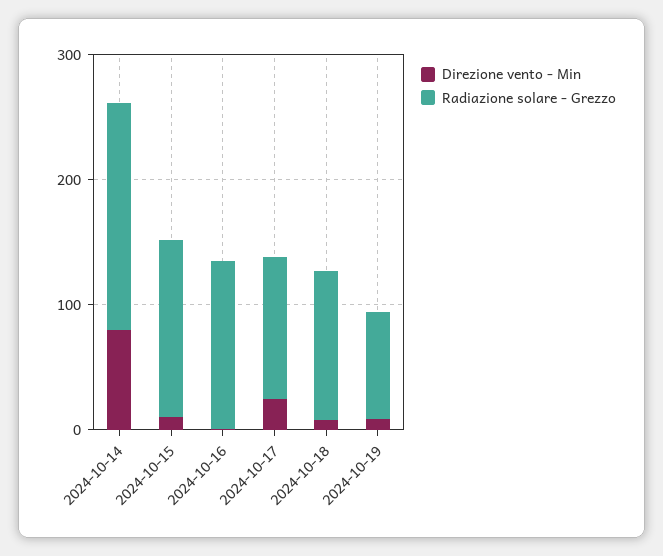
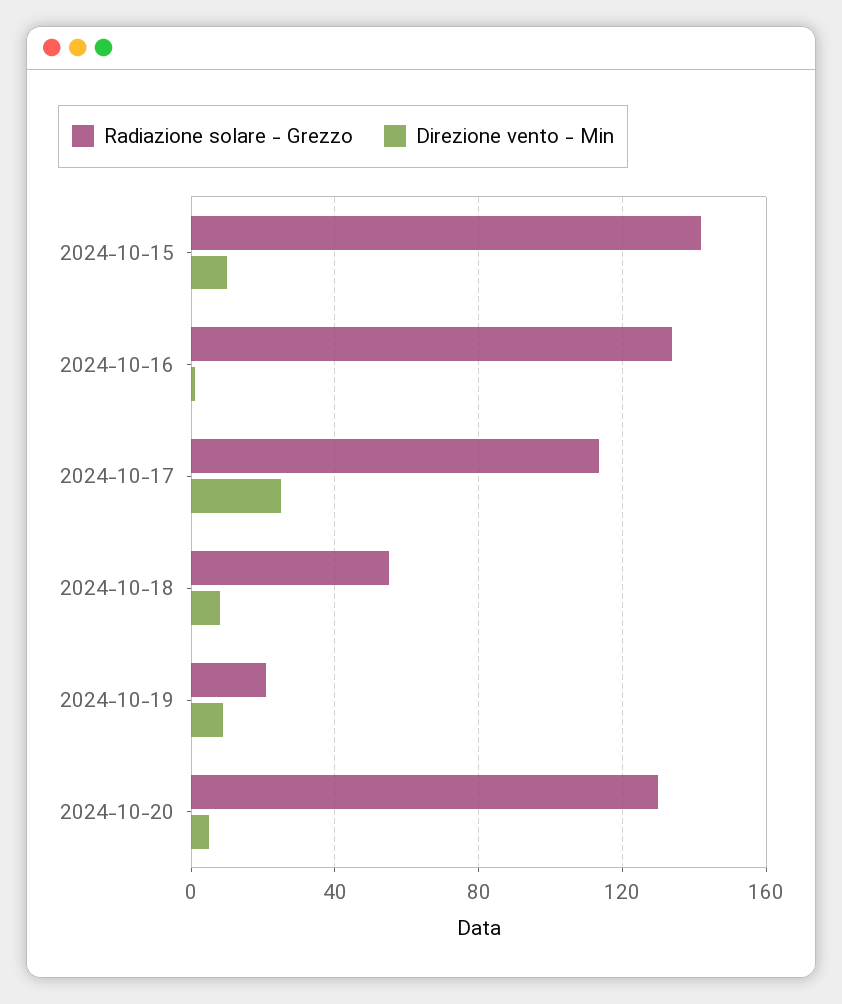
Direzione vento - Min, 2024-10-14: 80 -> none
Radiazione solare - Grezzo, 2024-10-14: 180 -> none
Radiazione solare - Grezzo, 2024-10-18: 120 -> 55
Radiazione solare - Grezzo, 2024-10-19: 80 -> 20
Radiazione solare - Grezzo, 2024-10-20: none -> 130
Direzione vento - Min, 2024-10-20: none -> 5

